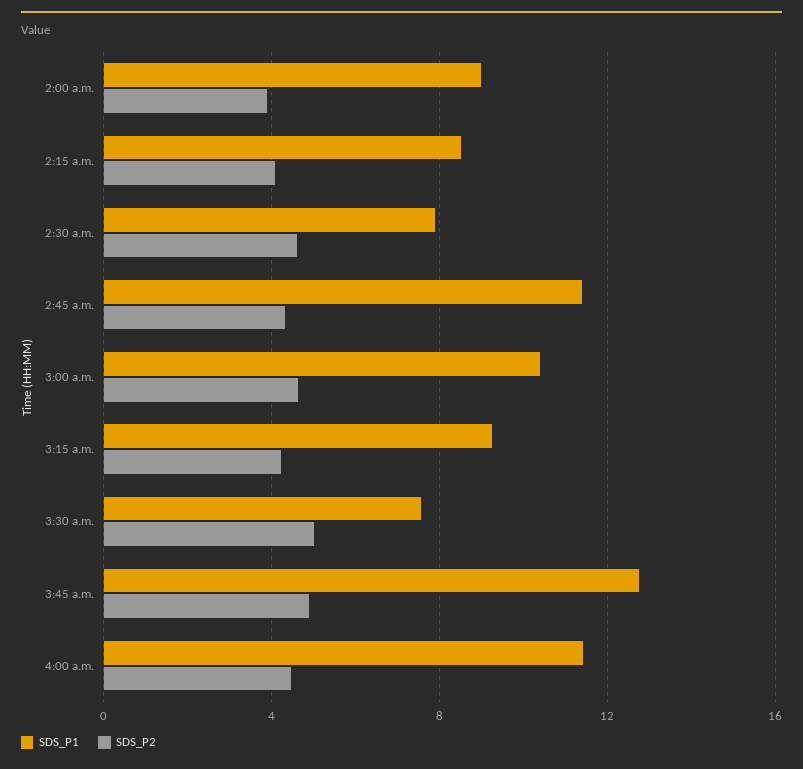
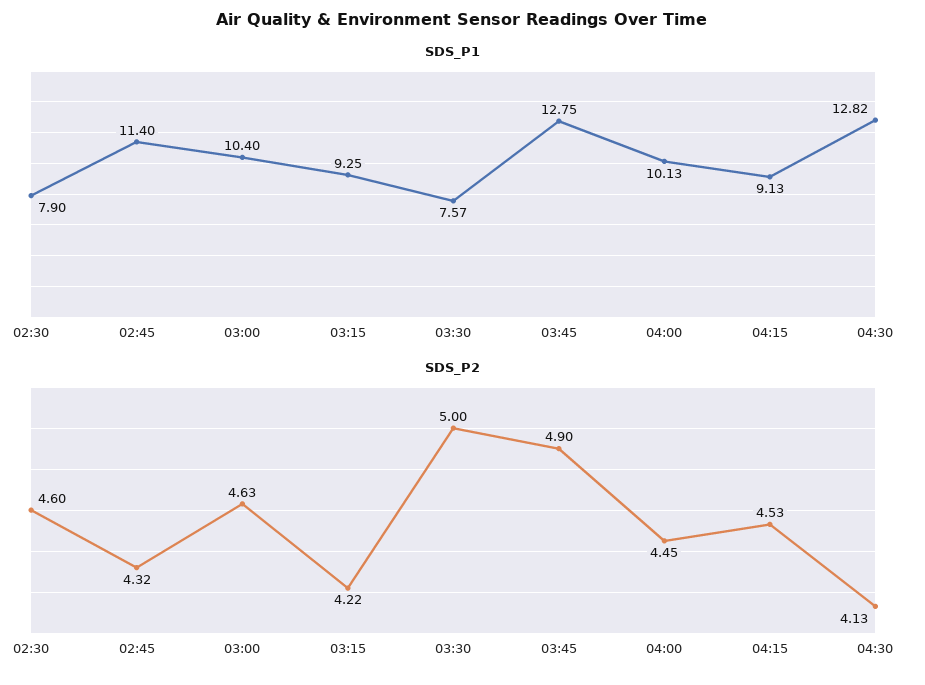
SDS_P1, 2:00 a.m.: 9 -> none
SDS_P2, 2:00 a.m.: 4 -> none
SDS_P1, 2:15 a.m.: 8.5 -> none
SDS_P2, 2:15 a.m.: 4 -> none
SDS_P1, 4:00 a.m.: 11.5 -> 10.13
SDS_P1, 04:15: none -> 9.13
SDS_P1, 04:30: none -> 12.82
SDS_P2, 04:15: none -> 4.53
SDS_P2, 04:30: none -> 4.13

